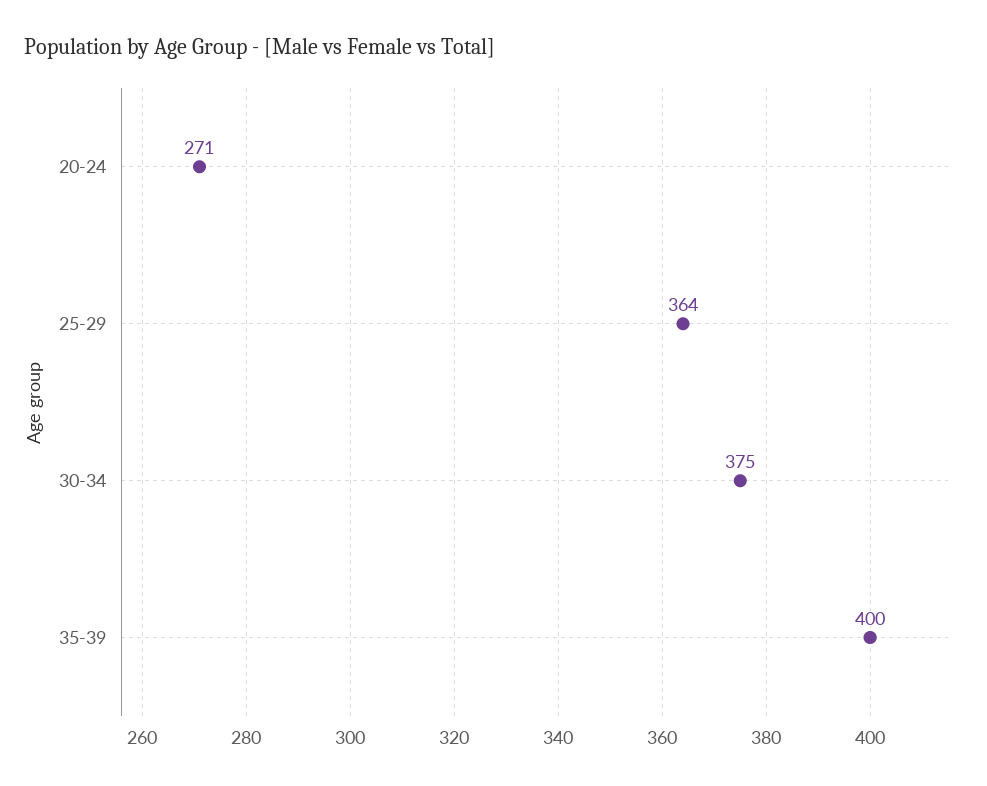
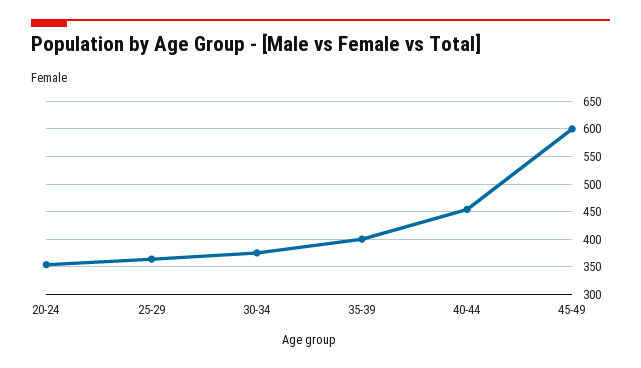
20-24: 271 -> 350
40-44: none -> 450
45-49: none -> 600

